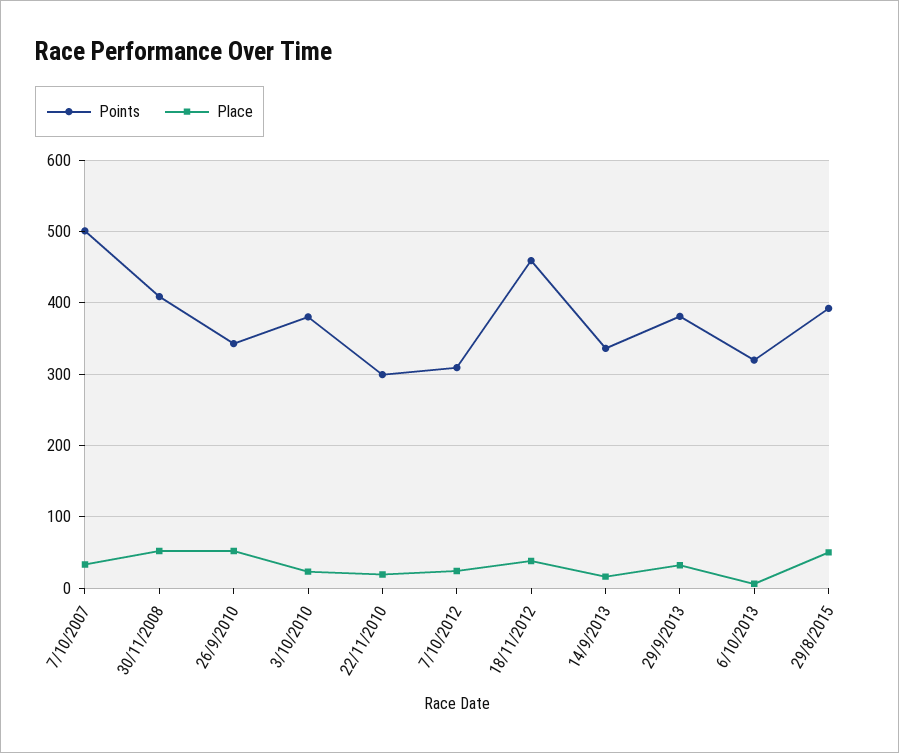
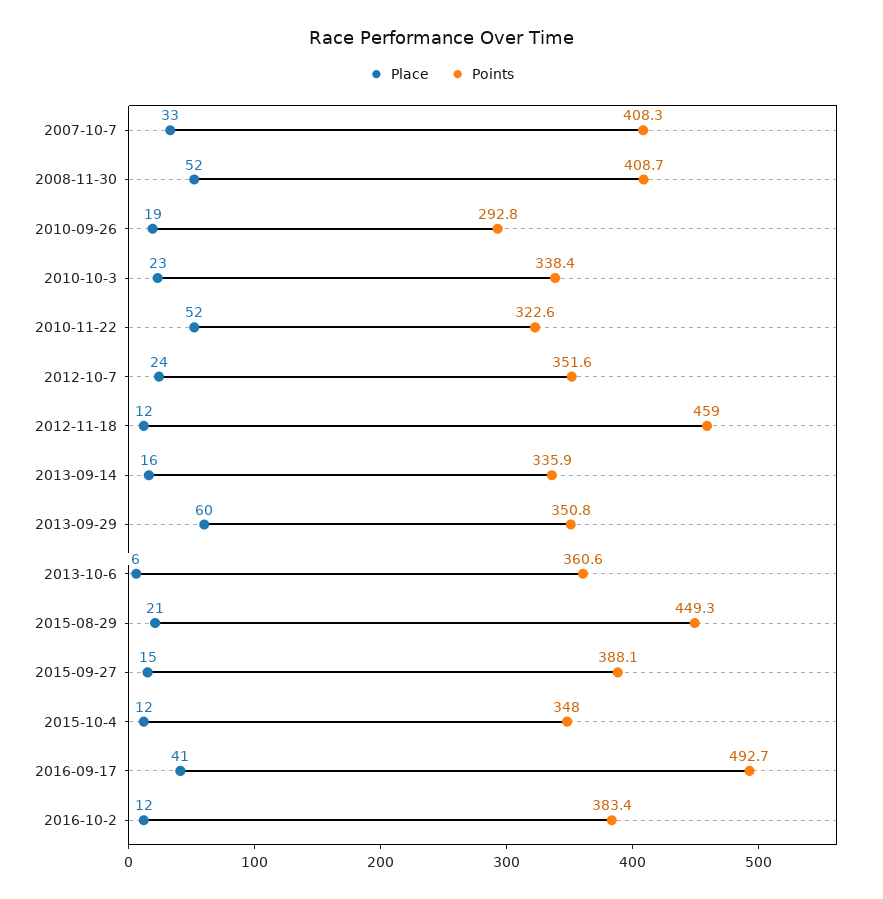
Points, 7/10/2007: 500 -> 408.3
Points, 26/9/2010: 340 -> 292.8
Place, 26/9/2010: 50 -> 19
Points, 3/10/2010: 380 -> 338.4
Points, 22/11/2010: 300 -> 322.6
Place, 22/11/2010: 20 -> 52
Points, 7/10/2012: 310 -> 351.6
Place, 18/11/2012: 40 -> 12
Points, 29/9/2013: 380 -> 350.8
Place, 29/9/2013: 30 -> 60
Points, 6/10/2013: 320 -> 360.6
Points, 29/8/2015: 390 -> 449.3
Place, 29/8/2015: 50 -> 21
Place, 2015-09-27: none -> 15
Points, 2015-09-27: none -> 388.1
Place, 2015-10-4: none -> 12
Points, 2015-10-4: none -> 348
Place, 2016-09-17: none -> 41
Points, 2016-09-17: none -> 492.7
Place, 2016-10-2: none -> 12
Points, 2016-10-2: none -> 383.4

